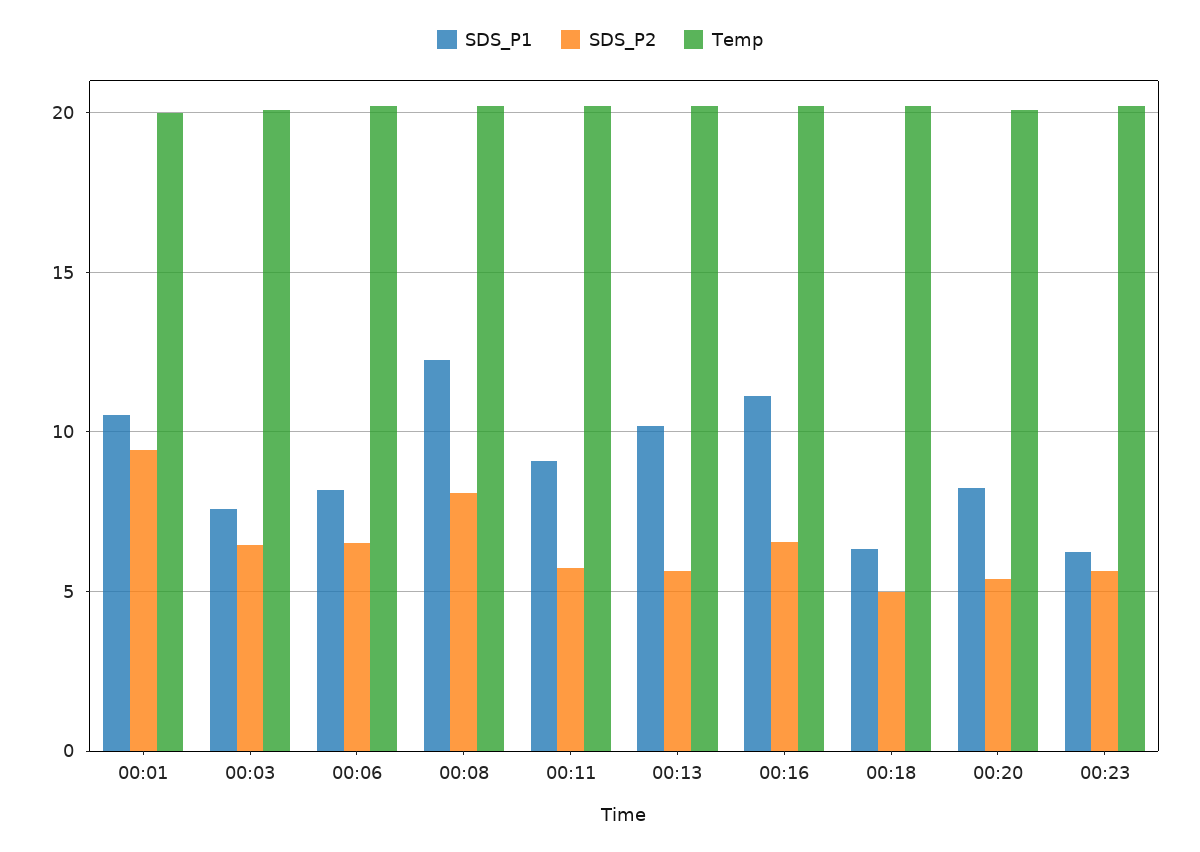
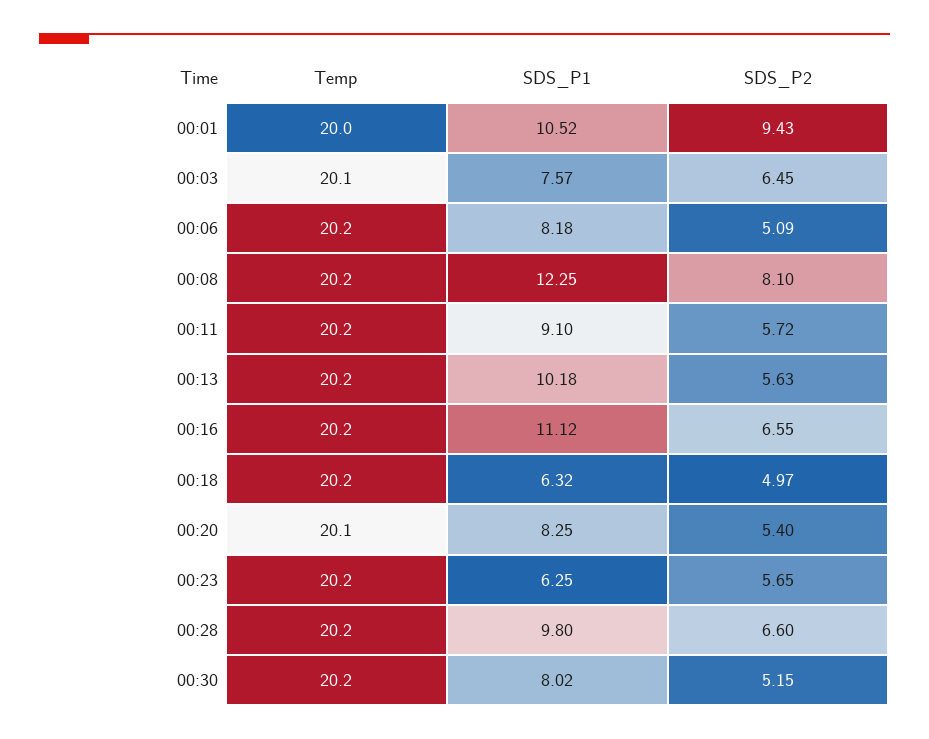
SDS_P2, 00:06: 6.5 -> 5.09
Temp, 00:28: none -> 20.2
SDS_P1, 00:28: none -> 9.8
SDS_P2, 00:28: none -> 6.6
Temp, 00:30: none -> 20.2
SDS_P1, 00:30: none -> 8.02
SDS_P2, 00:30: none -> 5.15

